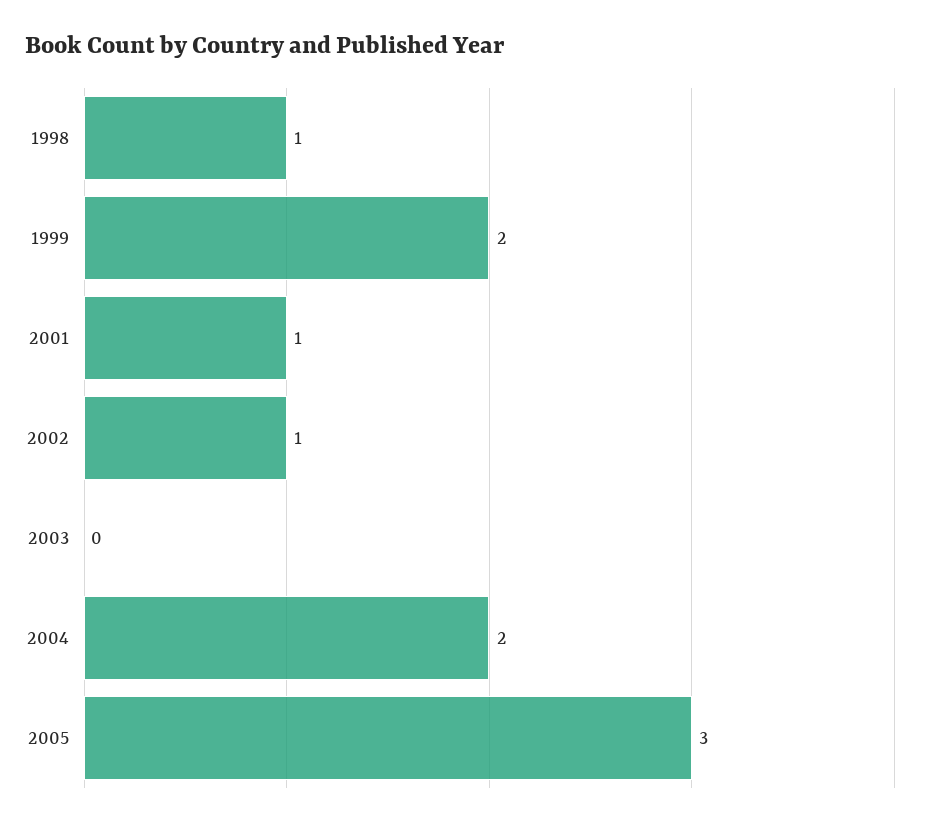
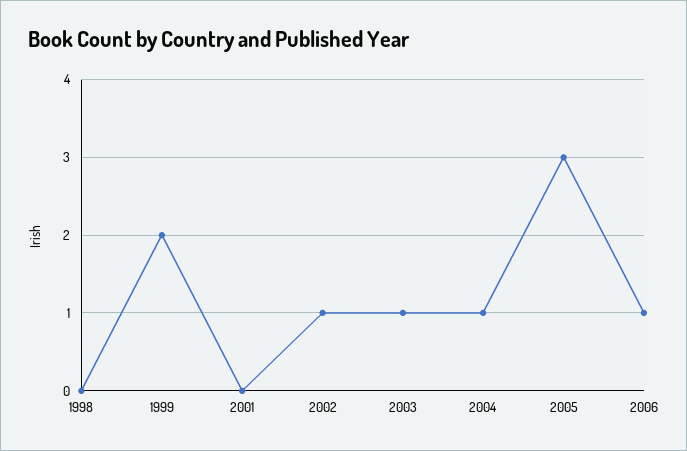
1998: 1 -> 0
2001: 1 -> 0
2003: 0 -> 1
2004: 2 -> 1
2006: none -> 1

